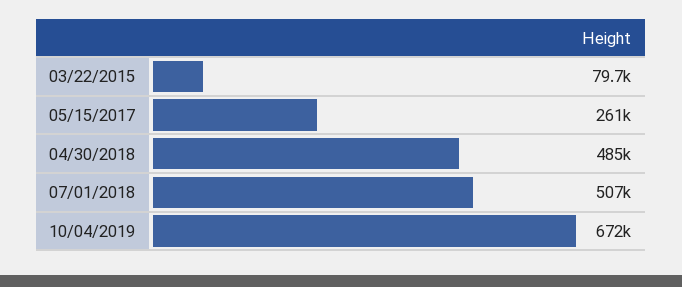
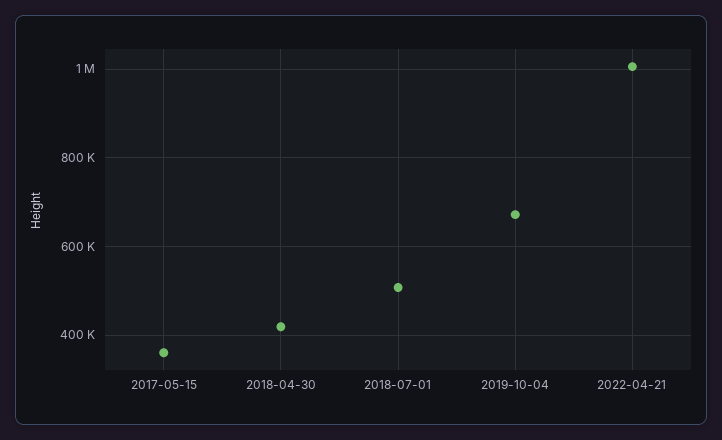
03/22/2015: 79700 -> none
05/15/2017: 261000 -> 360000
04/30/2018: 485000 -> 420000
2022-04-21: none -> 1000000

